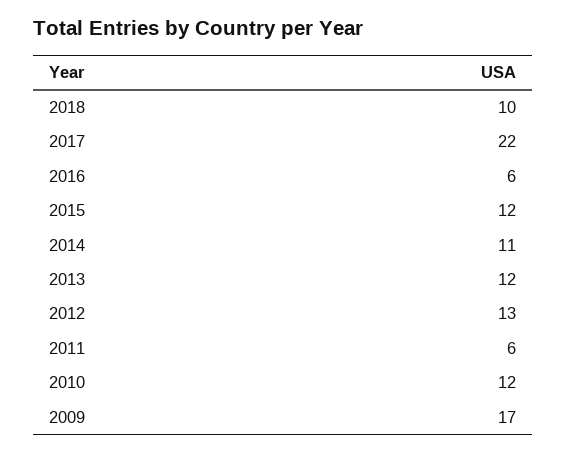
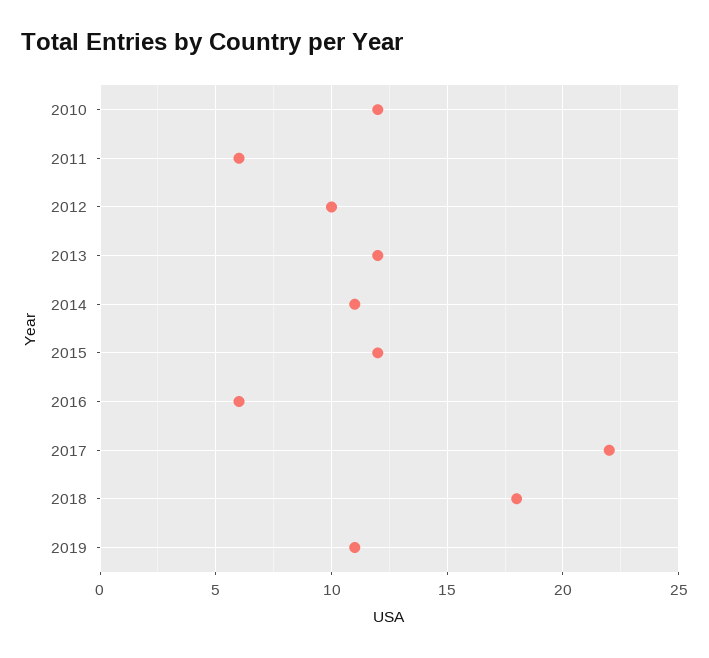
2018: 10 -> 18
2012: 13 -> 10
2009: 17 -> none
2019: none -> 11

